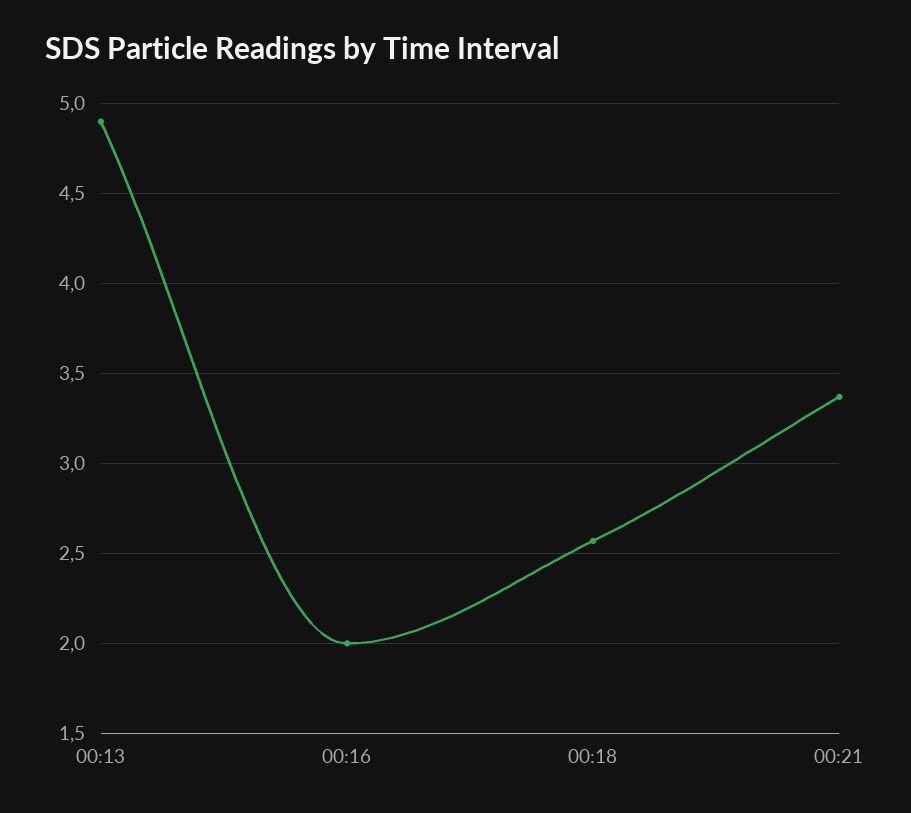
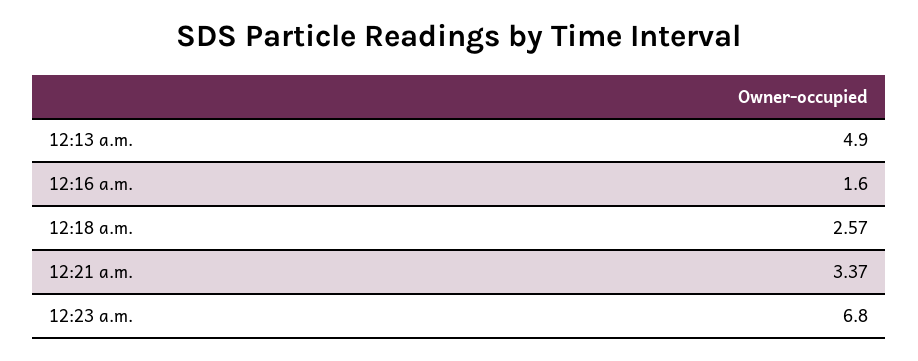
00:16: 2 -> 1.6
12:23 a.m.: none -> 6.8

